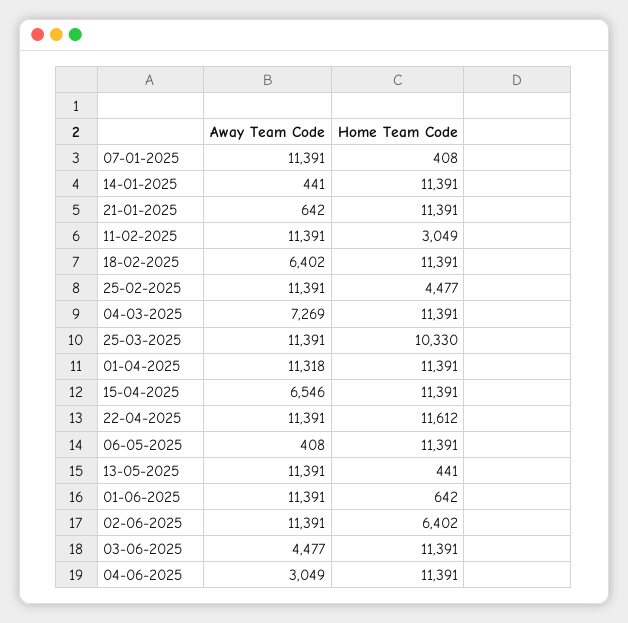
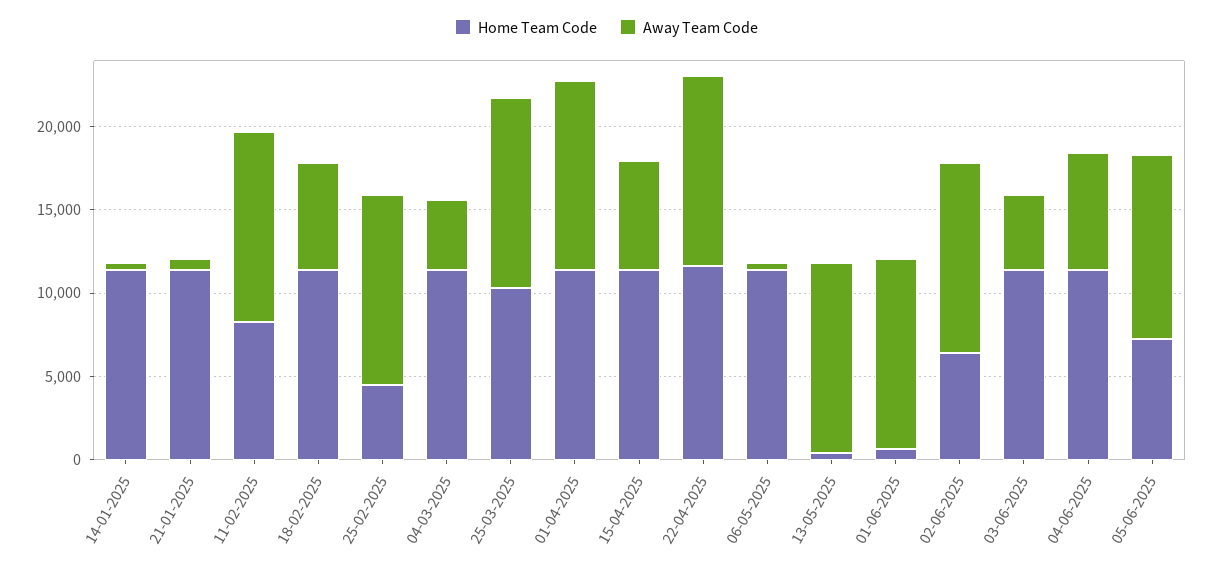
Away Team Code, 07-01-2025: 11391 -> none
Home Team Code, 07-01-2025: 408 -> none
Home Team Code, 11-02-2025: 3049 -> 8000
Away Team Code, 04-03-2025: 7269 -> 4000
Away Team Code, 04-06-2025: 3049 -> 7000
Home Team Code, 05-06-2025: none -> 7000
Away Team Code, 05-06-2025: none -> 11000

